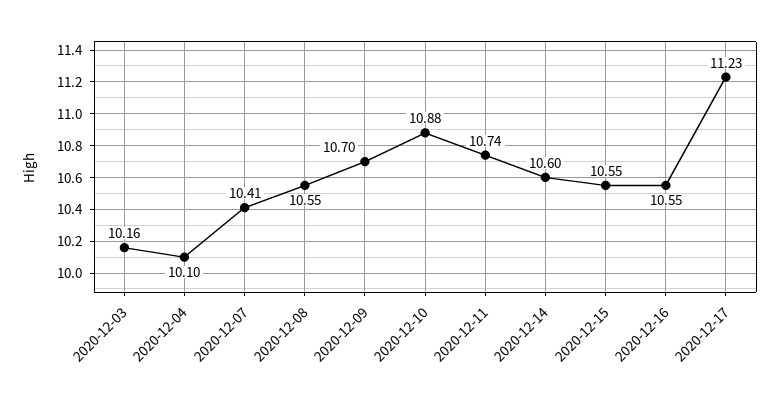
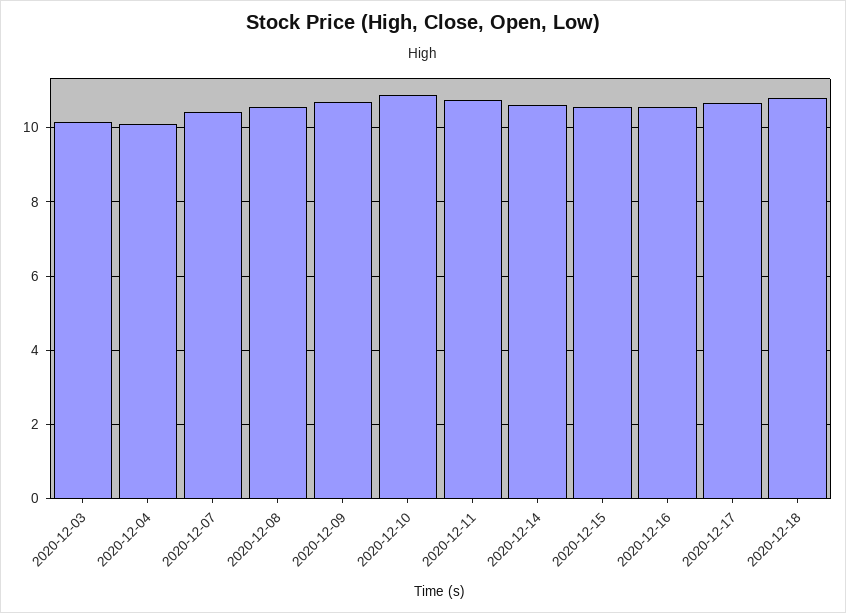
2020-12-17: 11.23 -> 10.6
2020-12-18: none -> 10.8

